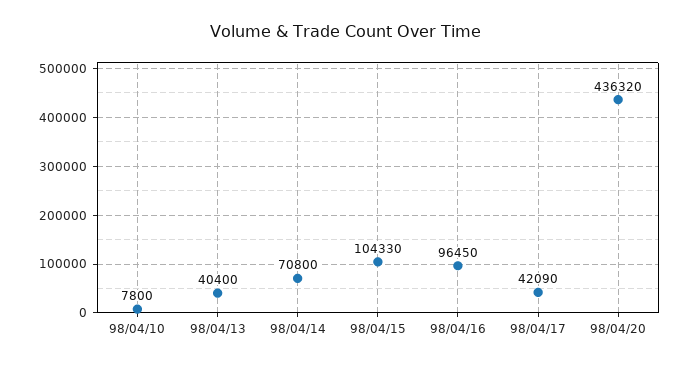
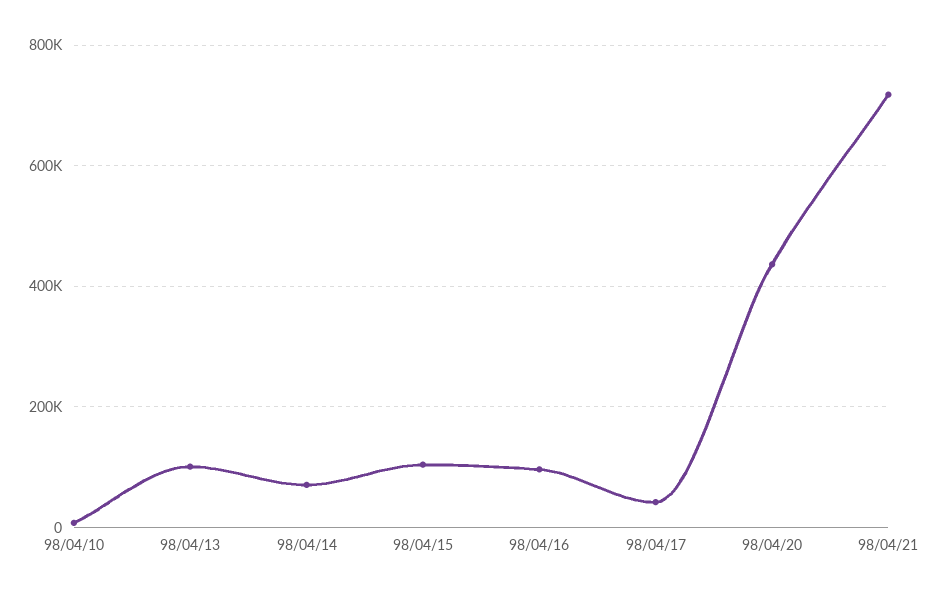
98/04/13: 40400 -> 100000
98/04/21: none -> 720000

